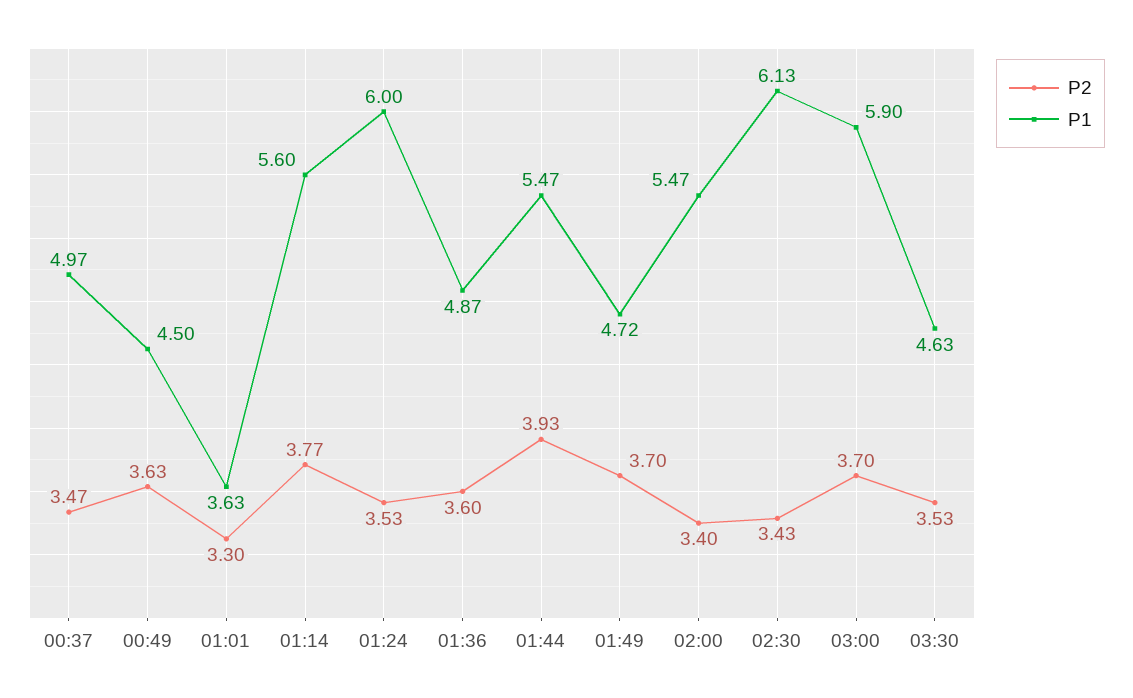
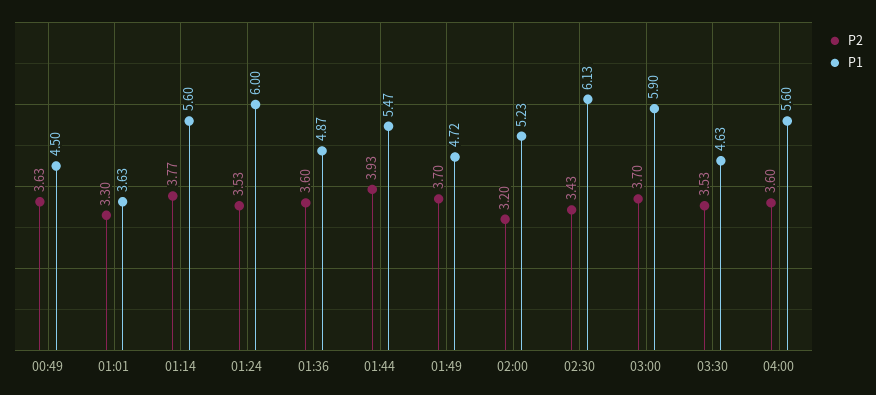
P2, 00:37: 3.47 -> none
P1, 00:37: 4.97 -> none
P2, 02:00: 3.4 -> 3.2
P1, 02:00: 5.47 -> 5.23
P2, 04:00: none -> 3.6
P1, 04:00: none -> 5.6

